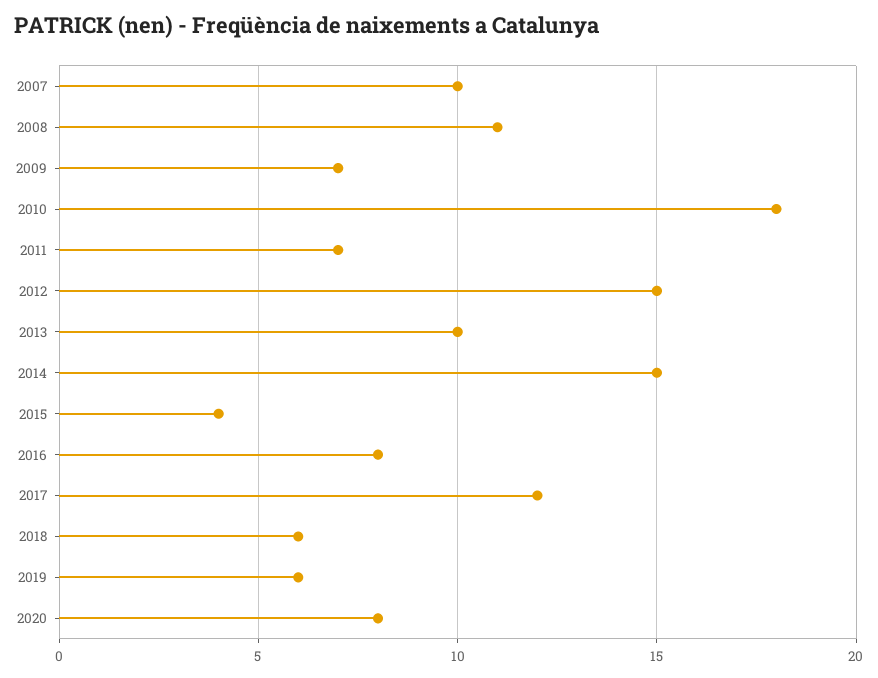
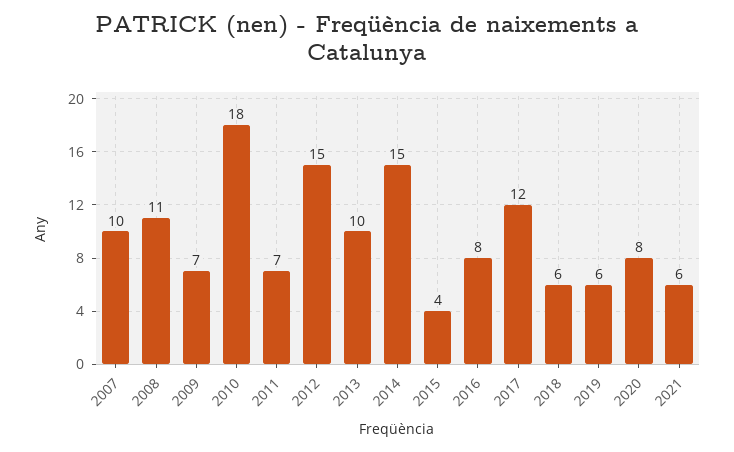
2021: none -> 6

